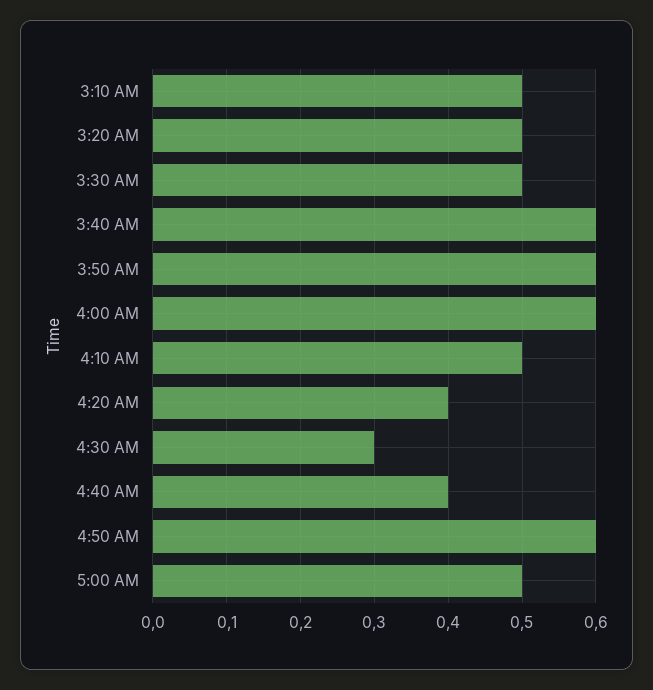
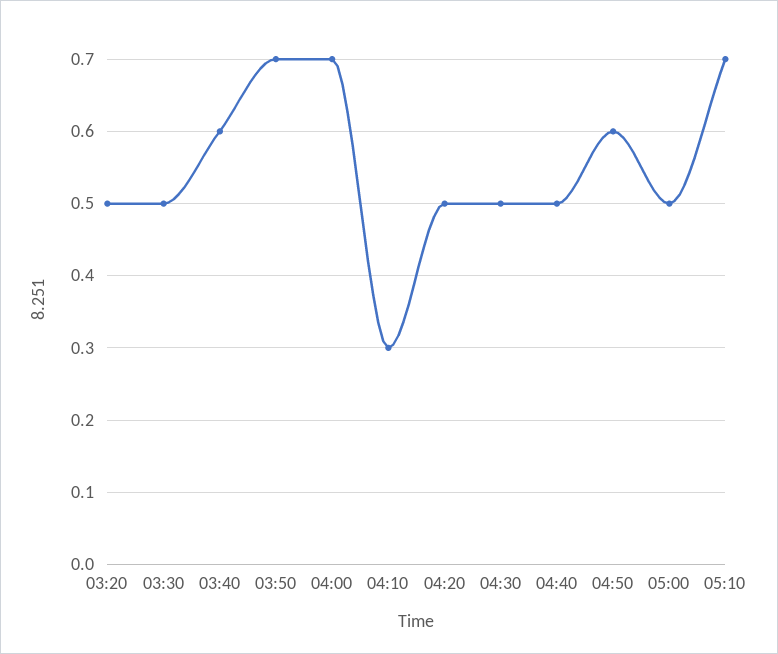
3:10 AM: 0.5 -> none
3:50 AM: 0.6 -> 0.7
4:00 AM: 0.6 -> 0.7
4:10 AM: 0.5 -> 0.3
4:20 AM: 0.4 -> 0.5
4:30 AM: 0.3 -> 0.5
4:40 AM: 0.4 -> 0.5
05:10: none -> 0.7

